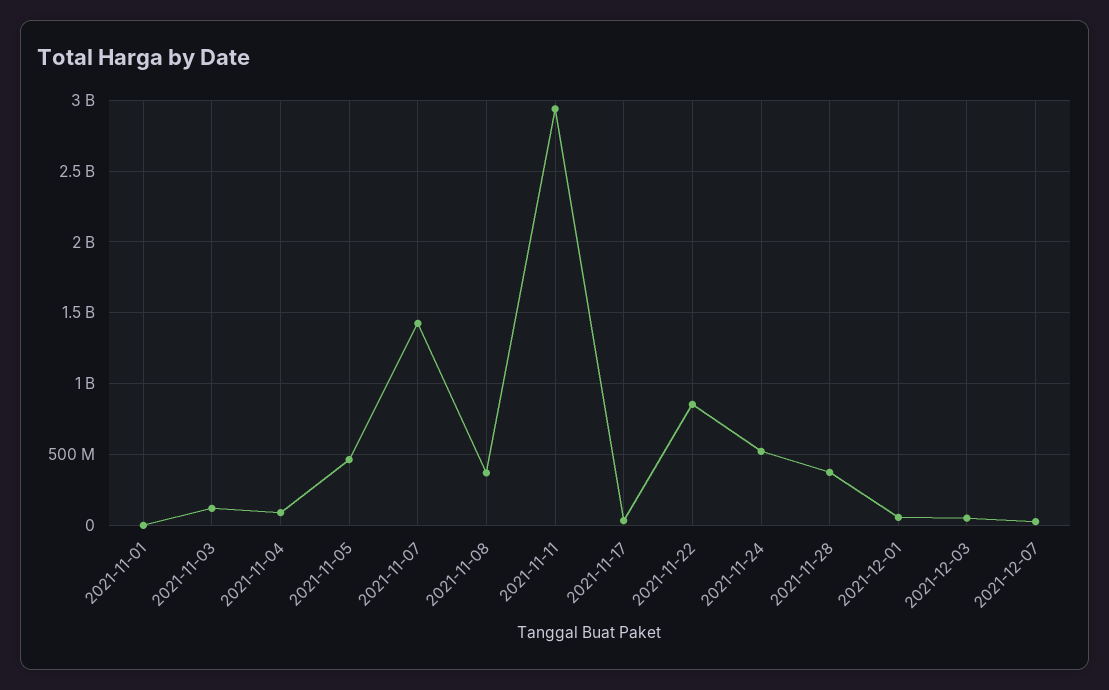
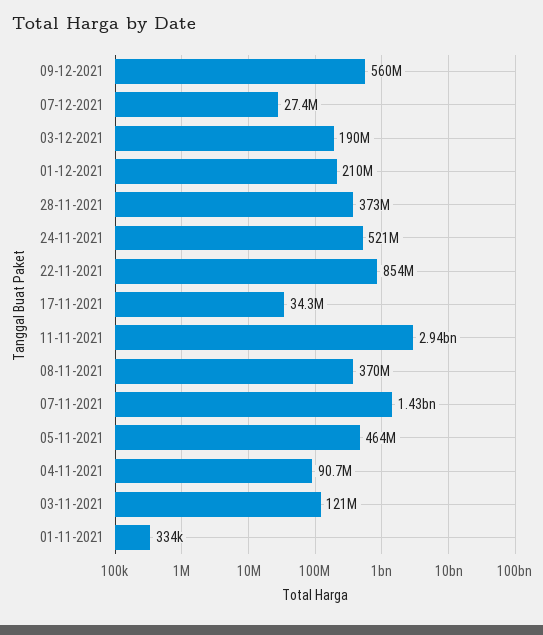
2021-12-01: 50000000 -> 210000000
2021-12-03: 50000000 -> 190000000
09-12-2021: none -> 560000000

